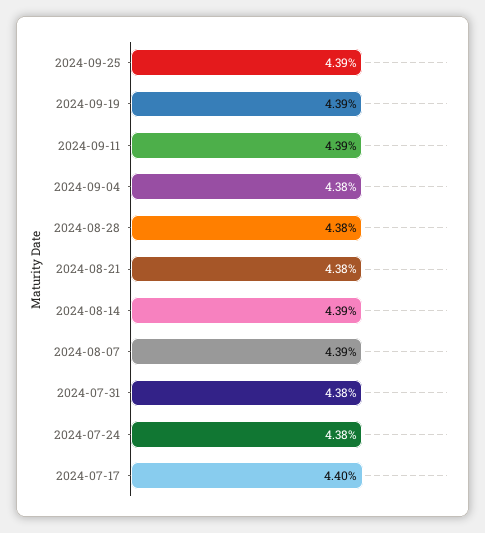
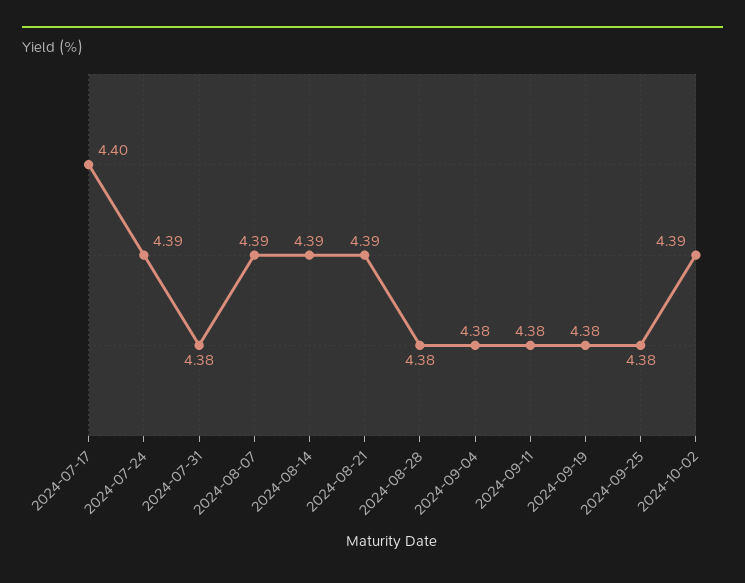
2024-09-25: 4.39 -> 4.38
2024-09-19: 4.39 -> 4.38
2024-09-11: 4.39 -> 4.38
2024-08-21: 4.38 -> 4.39
2024-07-24: 4.38 -> 4.39
2024-10-02: none -> 4.39

